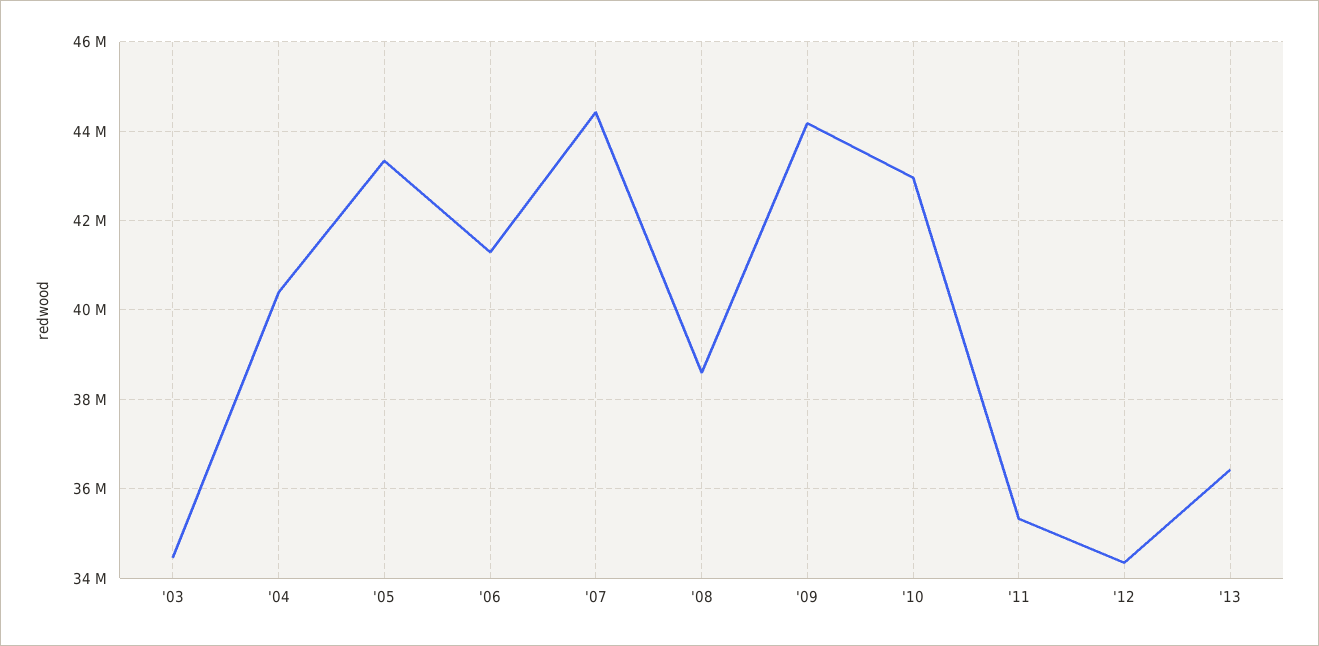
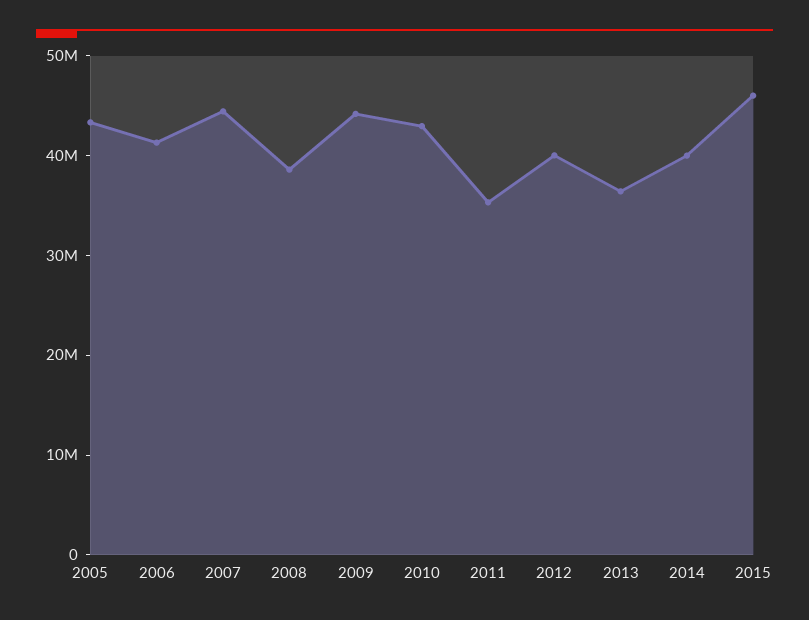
'03: 34400000 -> none
'04: 40400000 -> none
'12: 34400000 -> 40000000
2014: none -> 40000000
2015: none -> 46000000

